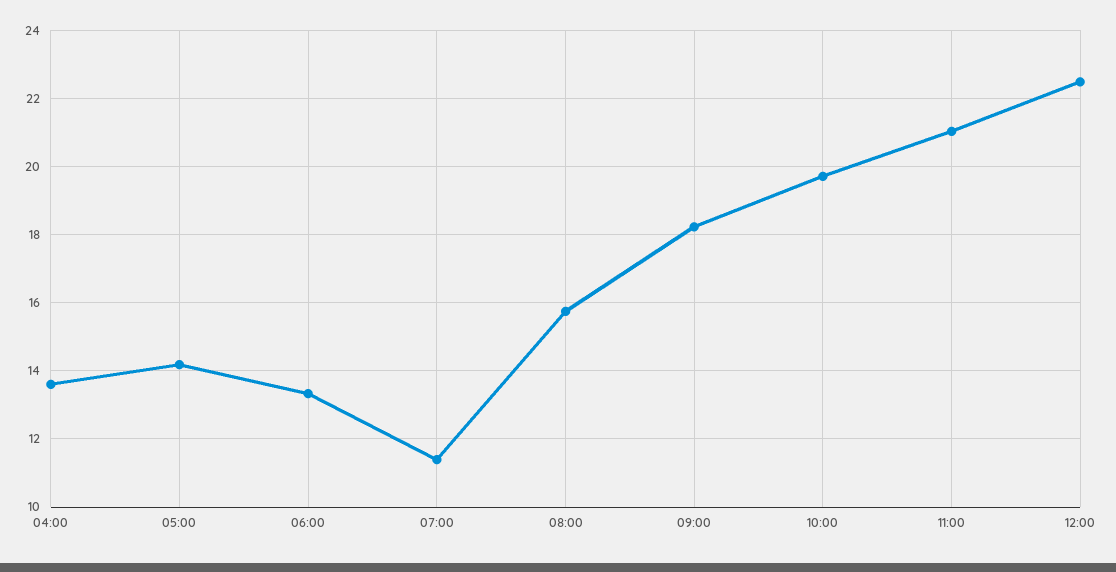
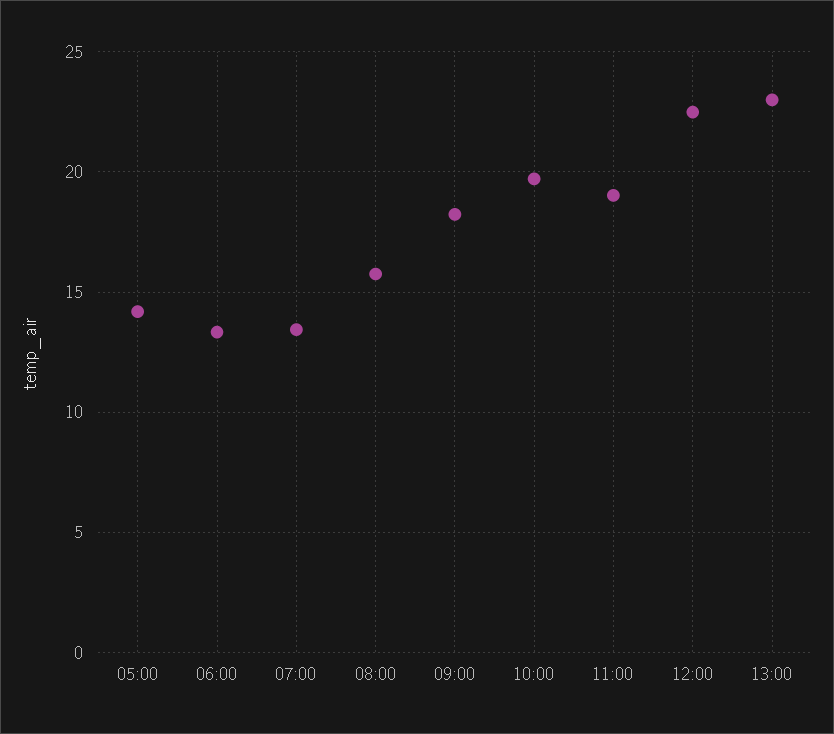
04:00: 13.6 -> none
07:00: 11.4 -> 13.5
11:00: 21 -> 19
13:00: none -> 23

